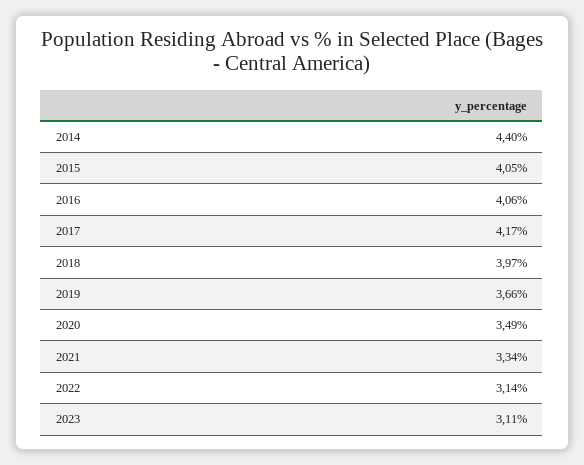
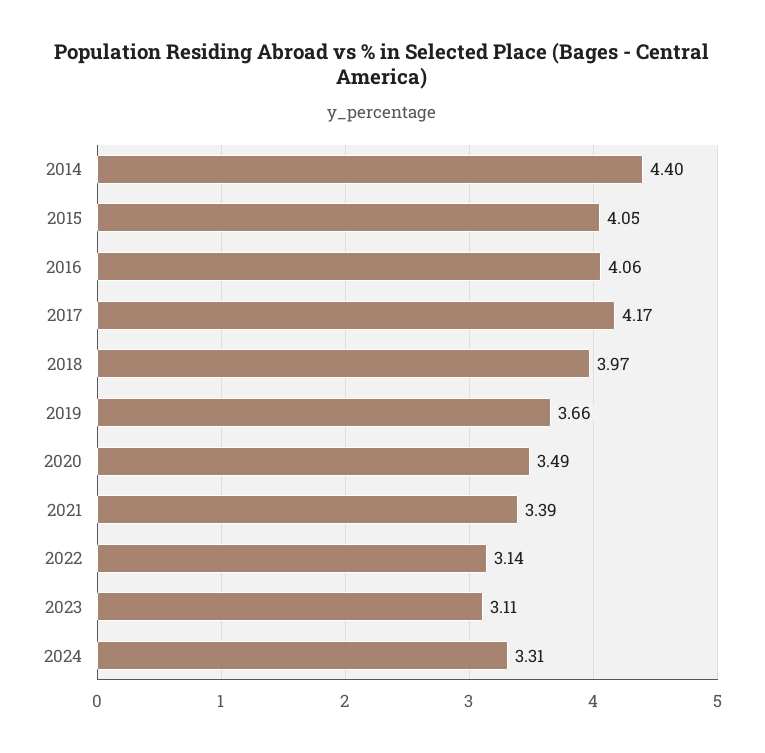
2021: 3.34 -> 3.39
2024: none -> 3.31

